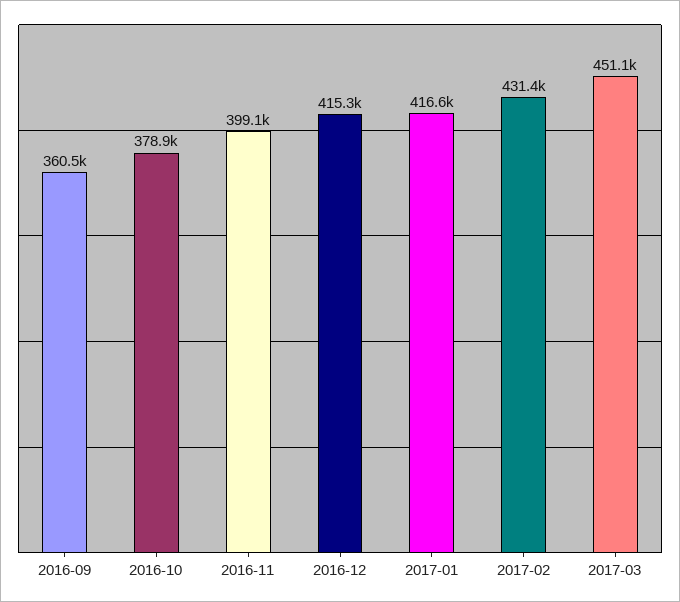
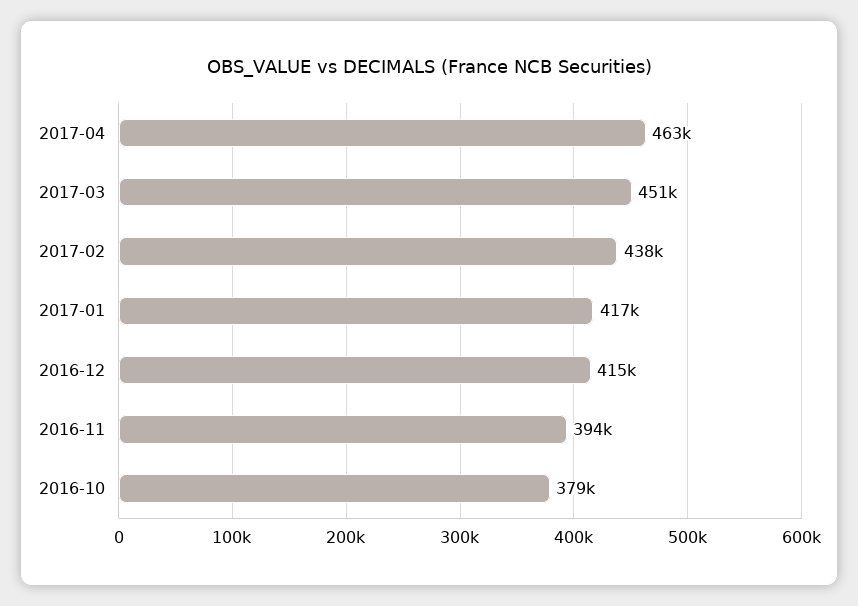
2016-09: 360500 -> none
2016-11: 399100 -> 394000
2017-02: 431400 -> 438000
2017-04: none -> 463000

